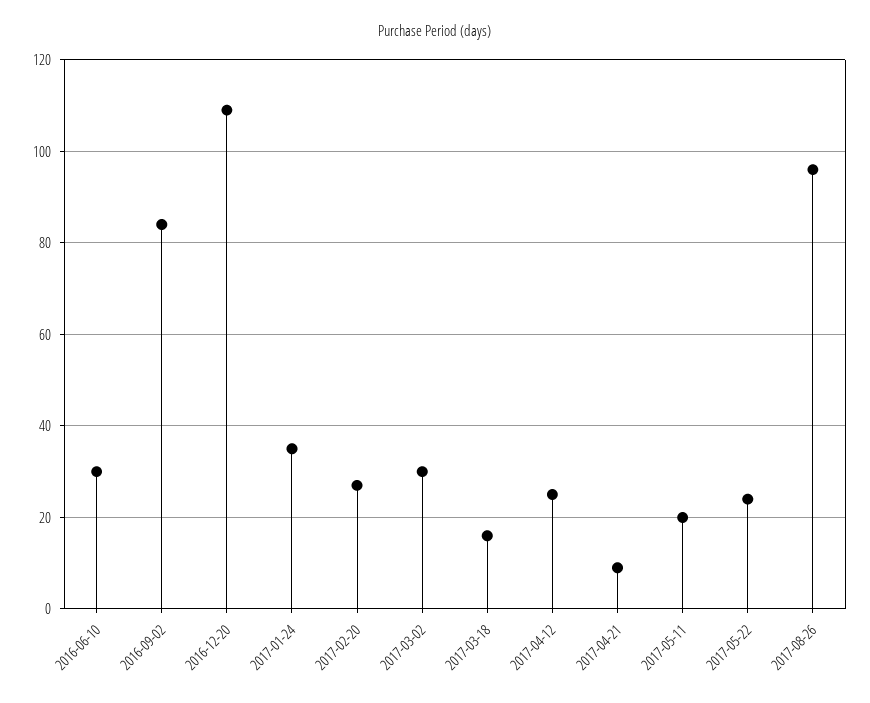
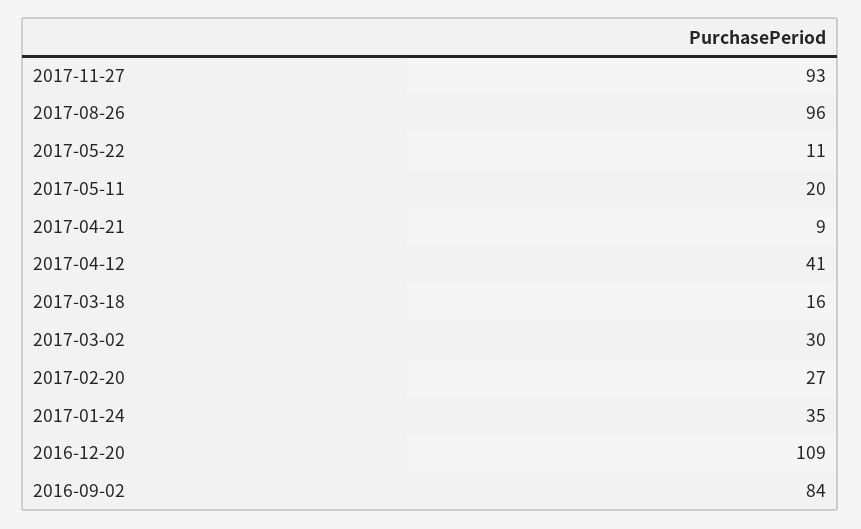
2016-06-10: 30 -> none
2017-04-12: 25 -> 41
2017-05-22: 25 -> 11
2017-11-27: none -> 93

